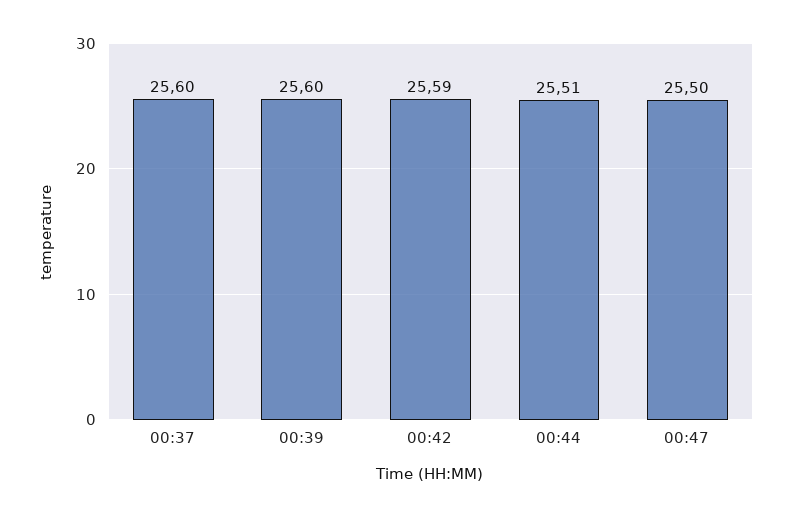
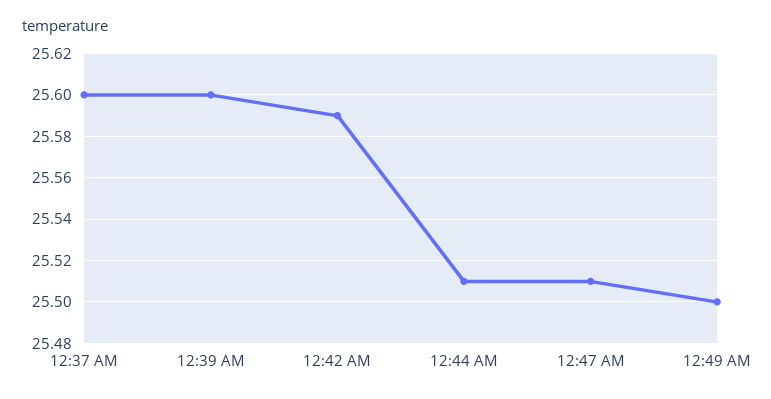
00:47: 25.5 -> 25.51
12:49 AM: none -> 25.5

